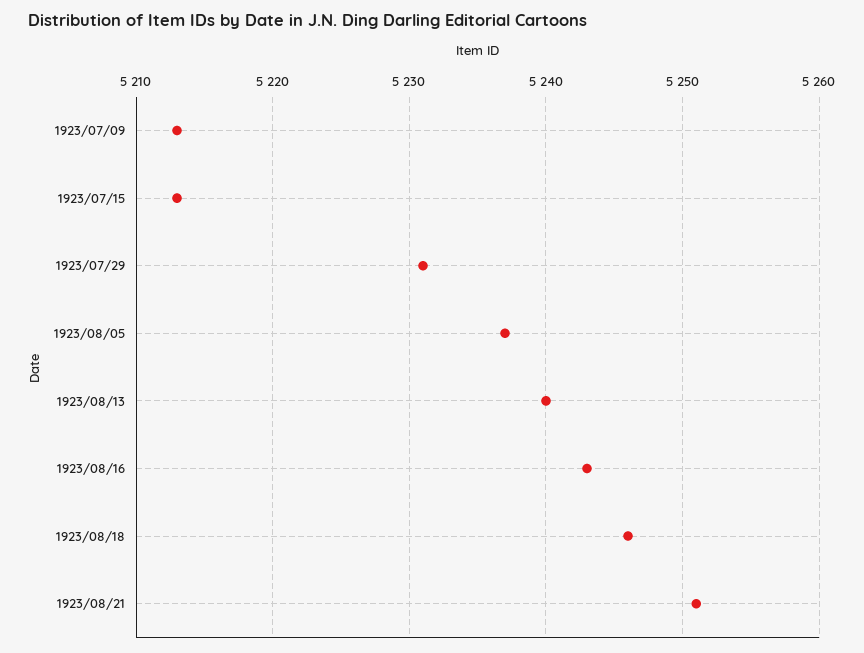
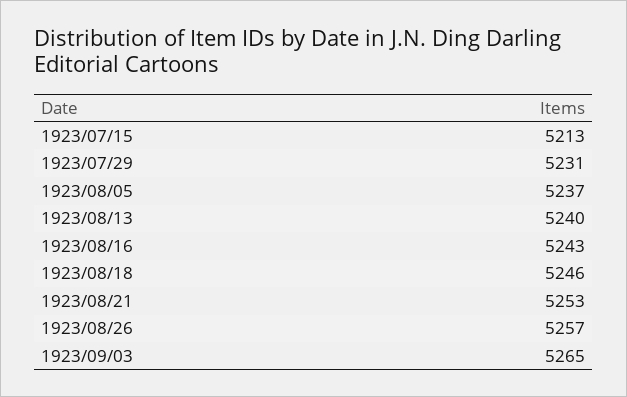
1923/07/09: 5213 -> none
1923/08/21: 5251 -> 5253
1923/08/26: none -> 5257
1923/09/03: none -> 5265

